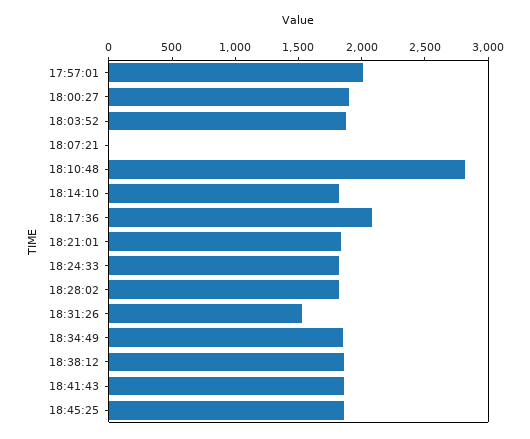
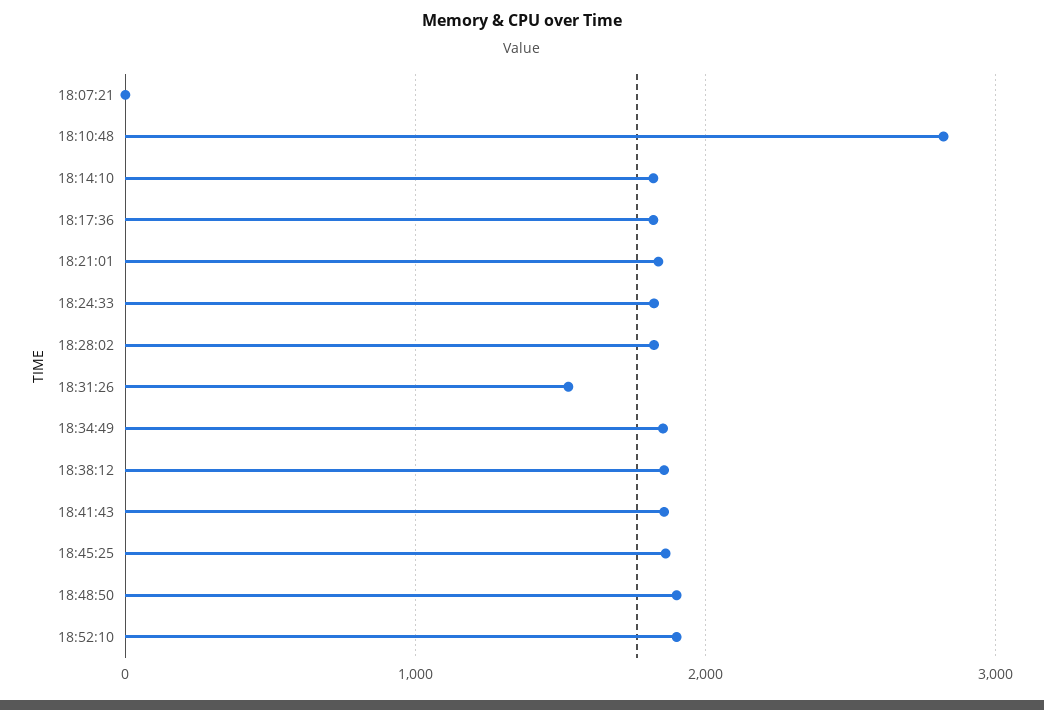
17:57:01: 2000 -> none
18:00:27: 1900 -> none
18:03:52: 1900 -> none
18:17:36: 2100 -> 1800
18:48:50: none -> 1900
18:52:10: none -> 1900

